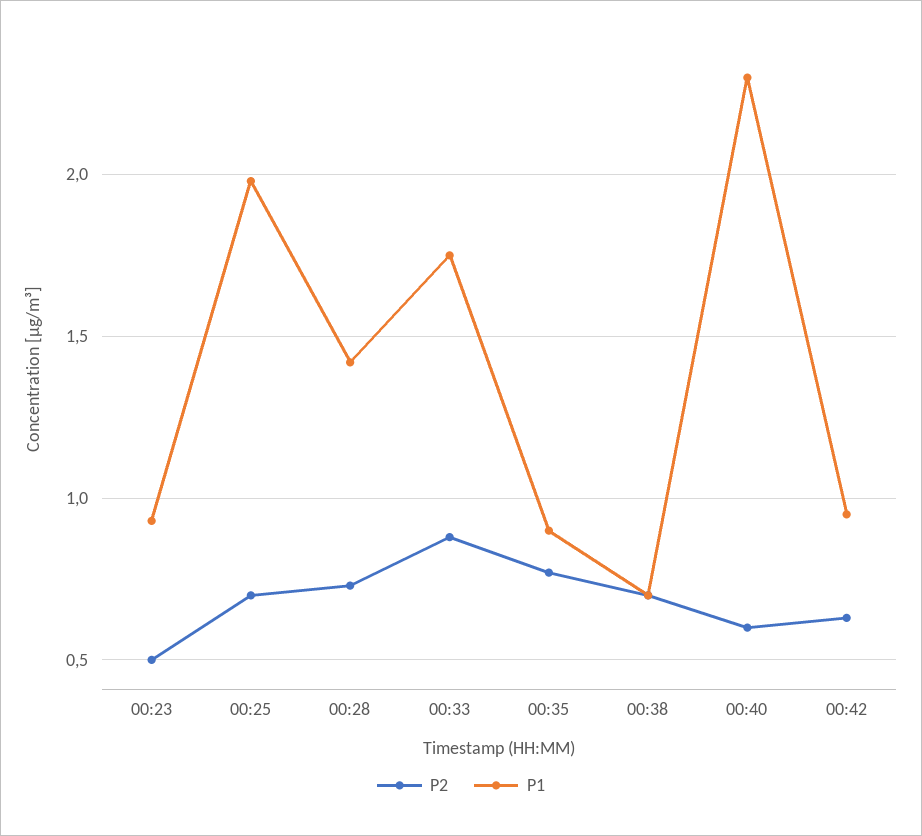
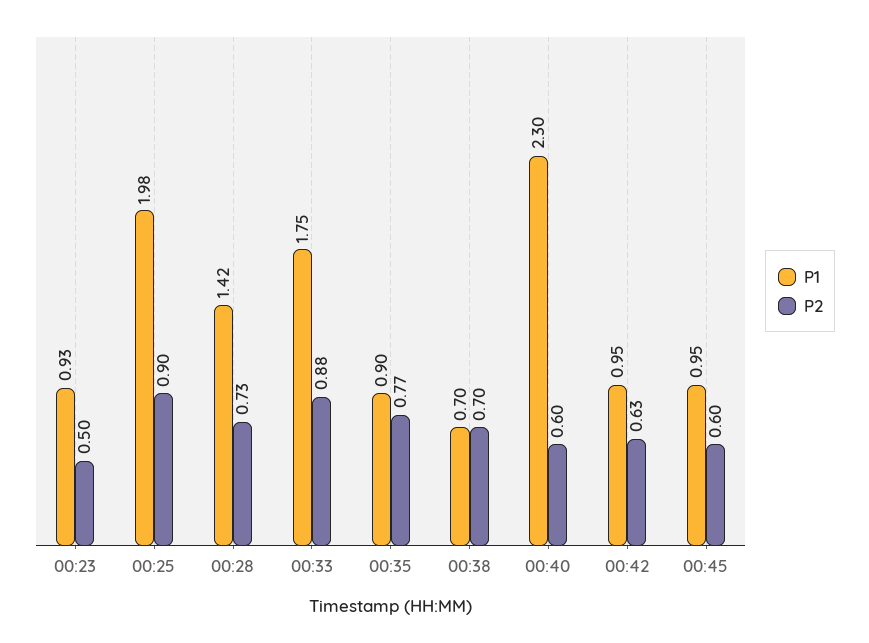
P2, 00:25: 0.7 -> 0.9
P1, 00:45: none -> 0.95
P2, 00:45: none -> 0.6

